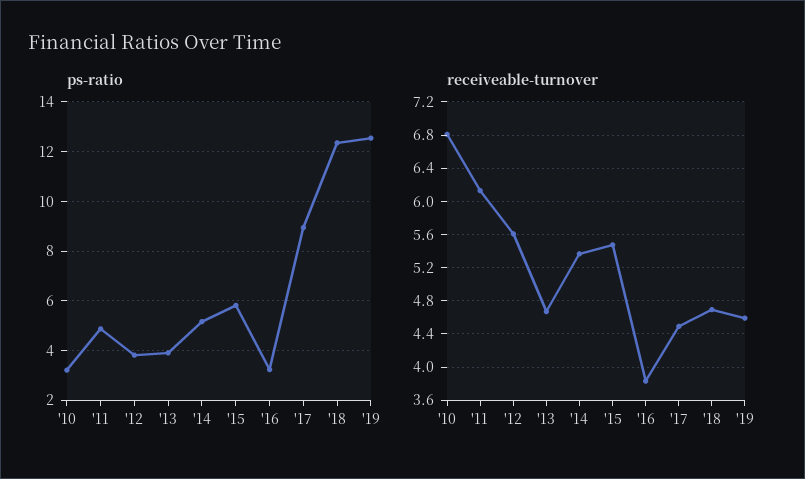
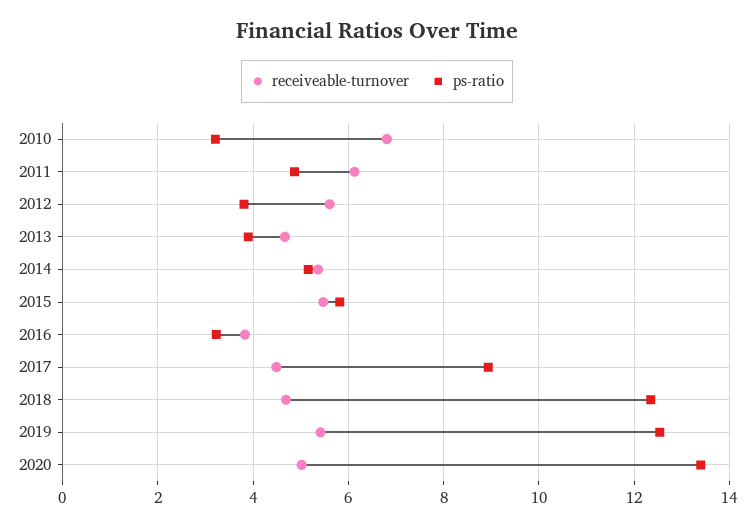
receiveable-turnover, '19: 4.6 -> 5.4
receiveable-turnover, 2020: none -> 5
ps-ratio, 2020: none -> 13.4

